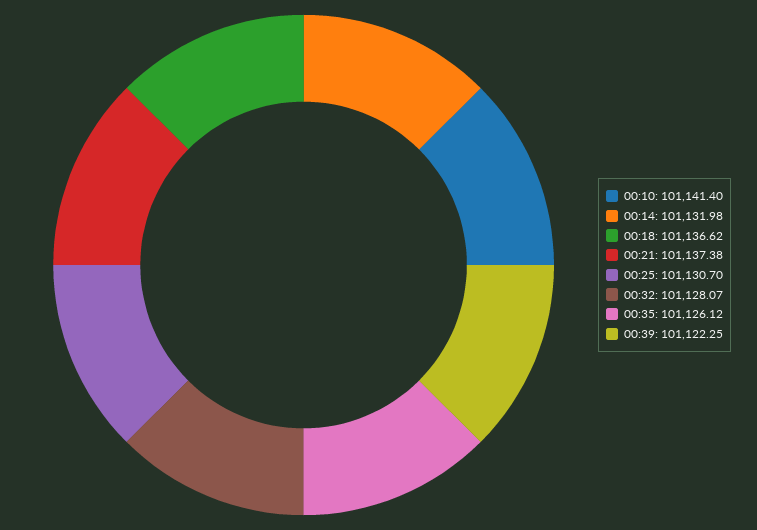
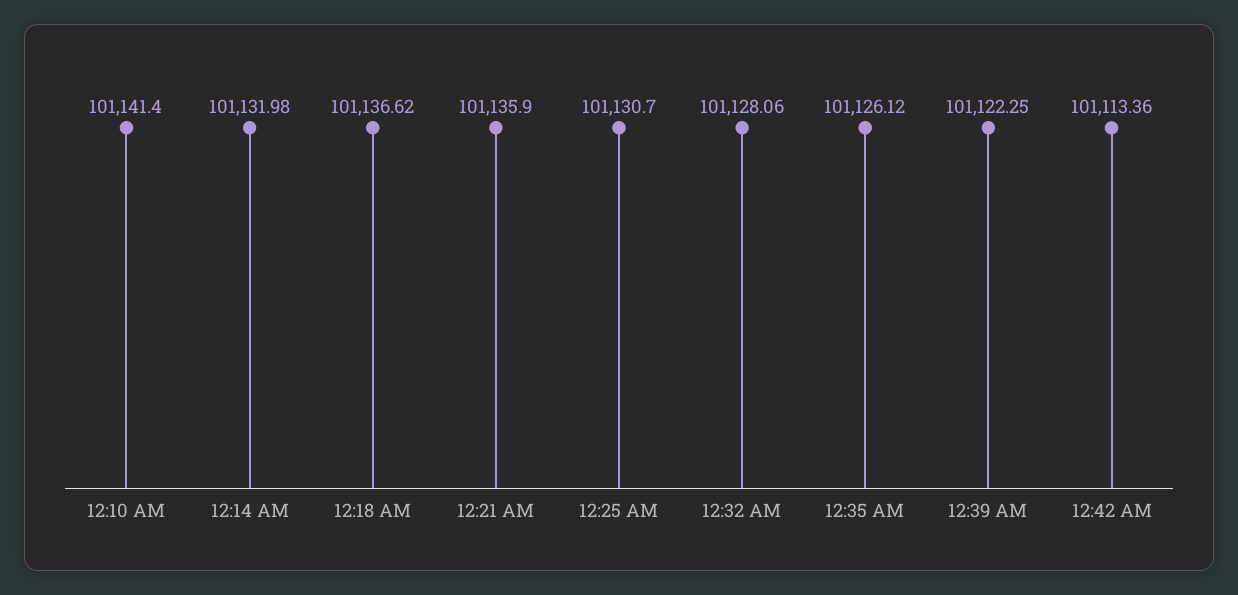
00:21: 101137.38 -> 101135.9
00:32: 101128.07 -> 101128.06
12:42 AM: none -> 101113.36

